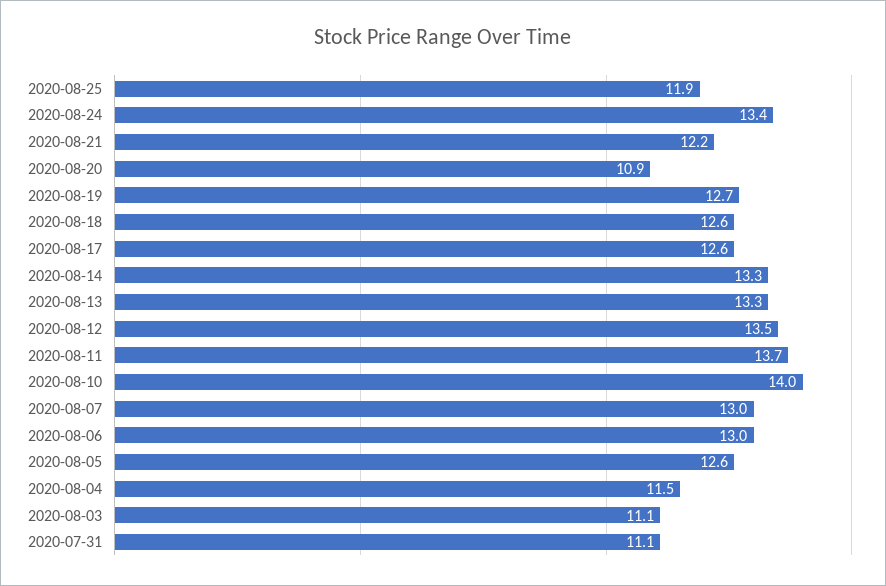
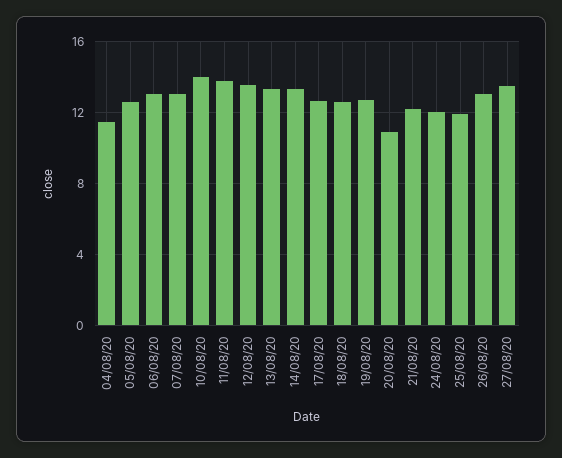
2020-08-24: 13.4 -> 12
2020-08-03: 11.1 -> none
2020-07-31: 11.1 -> none
26/08/20: none -> 13
27/08/20: none -> 13.5

